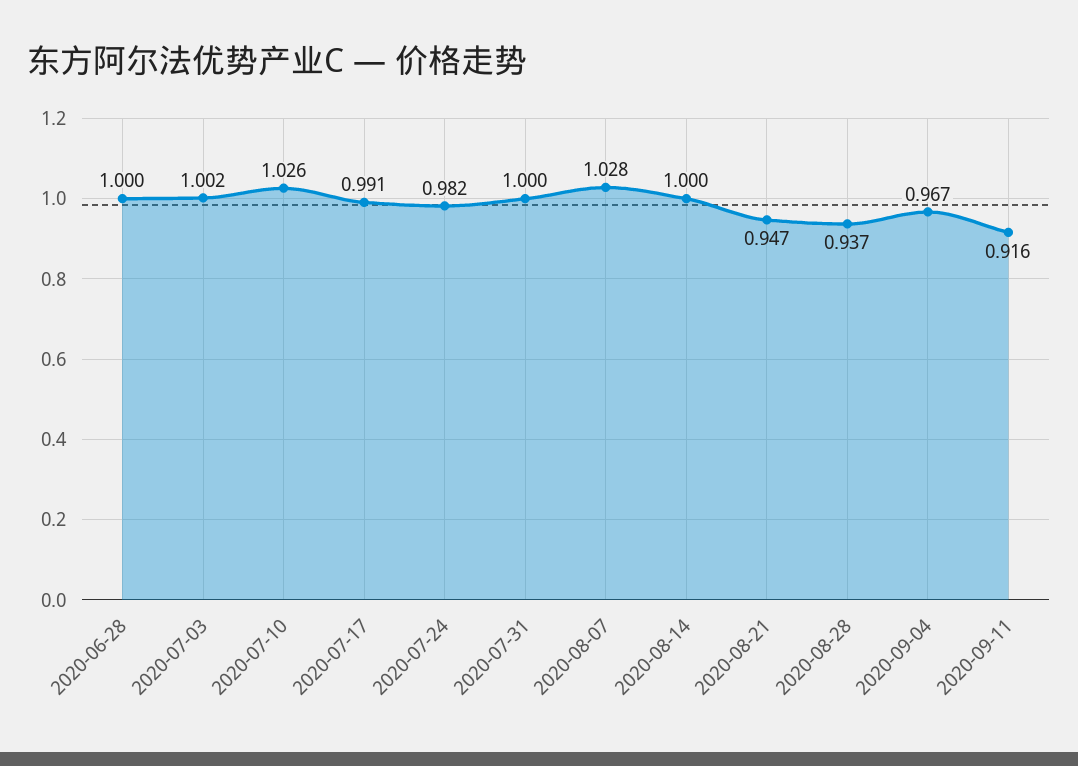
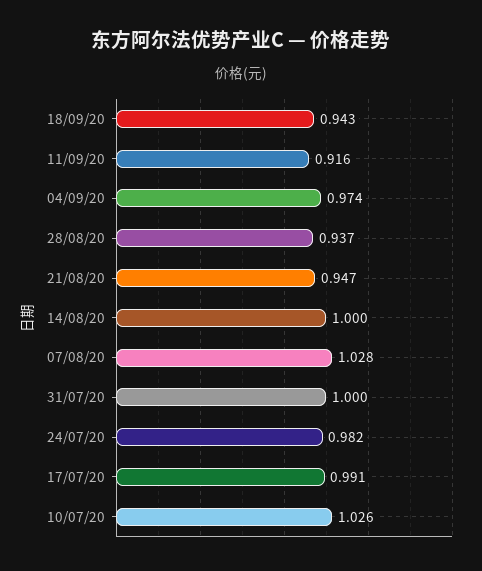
2020-06-28: 1 -> none
2020-07-03: 1.002 -> none
2020-09-04: 0.967 -> 0.974
18/09/20: none -> 0.943

